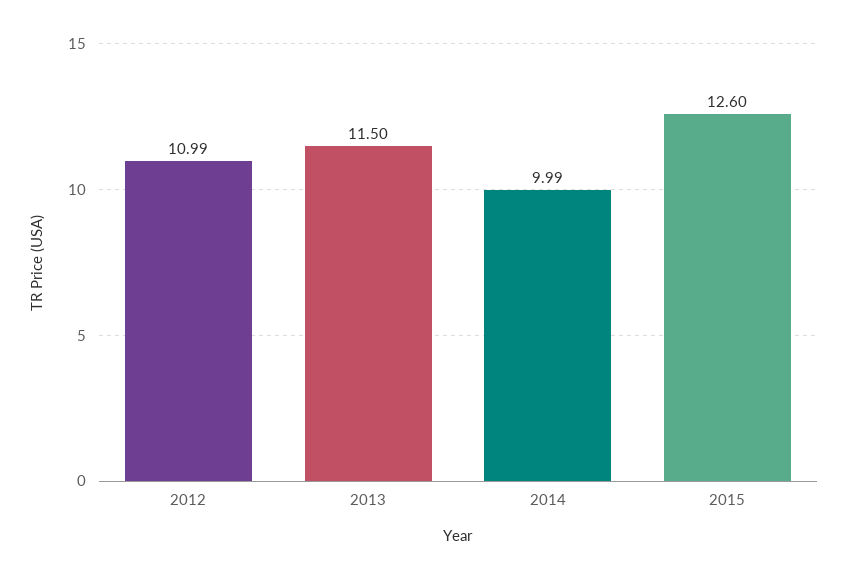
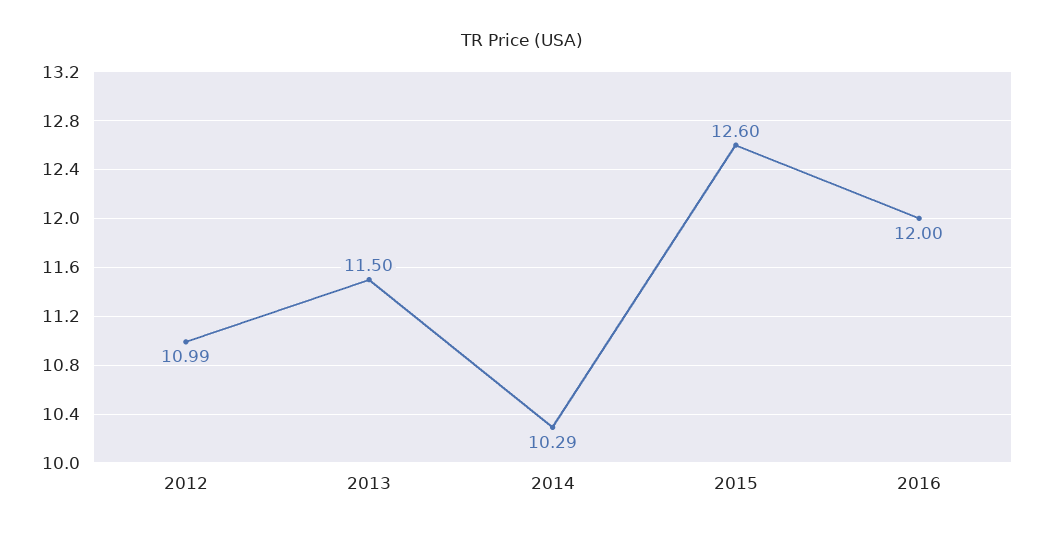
2014: 9.99 -> 10.29
2016: none -> 12

